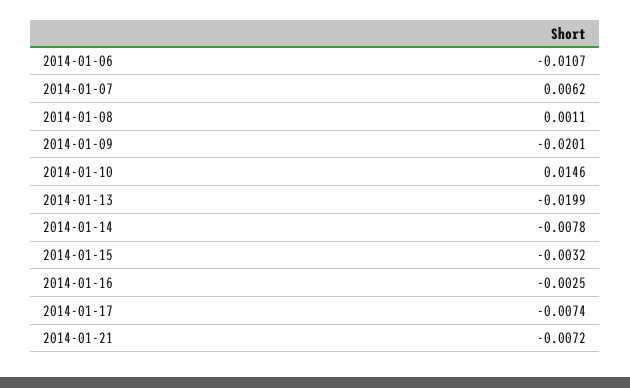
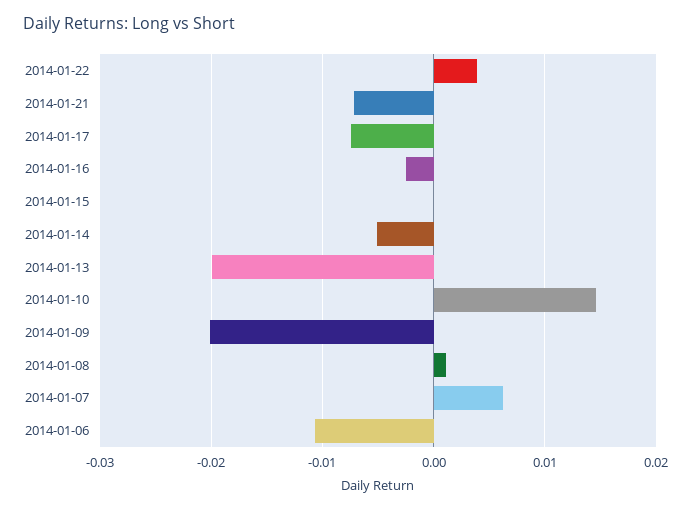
2014-01-14: -0.0078 -> -0.005
2014-01-15: -0.0032 -> 0
2014-01-22: none -> 0.004

